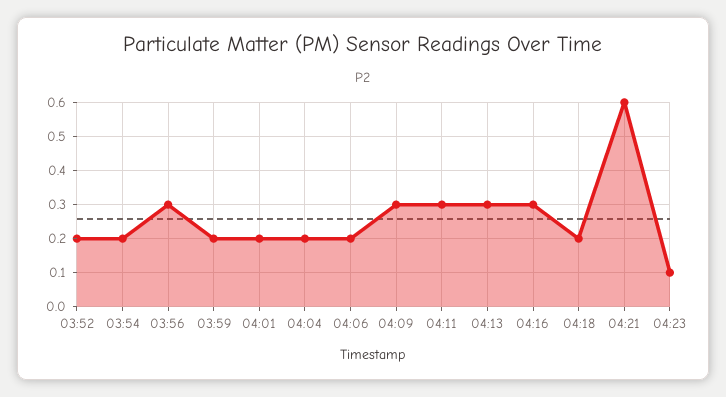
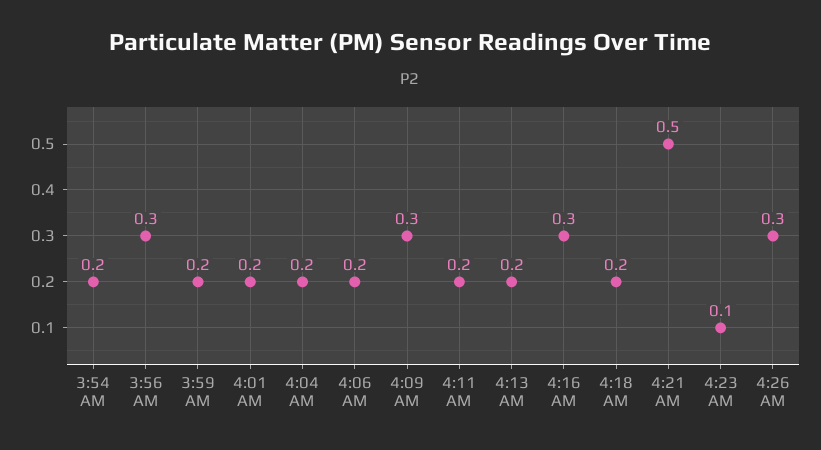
03:52: 0.2 -> none
04:11: 0.3 -> 0.2
04:13: 0.3 -> 0.2
04:21: 0.6 -> 0.5
4:26 AM: none -> 0.3

